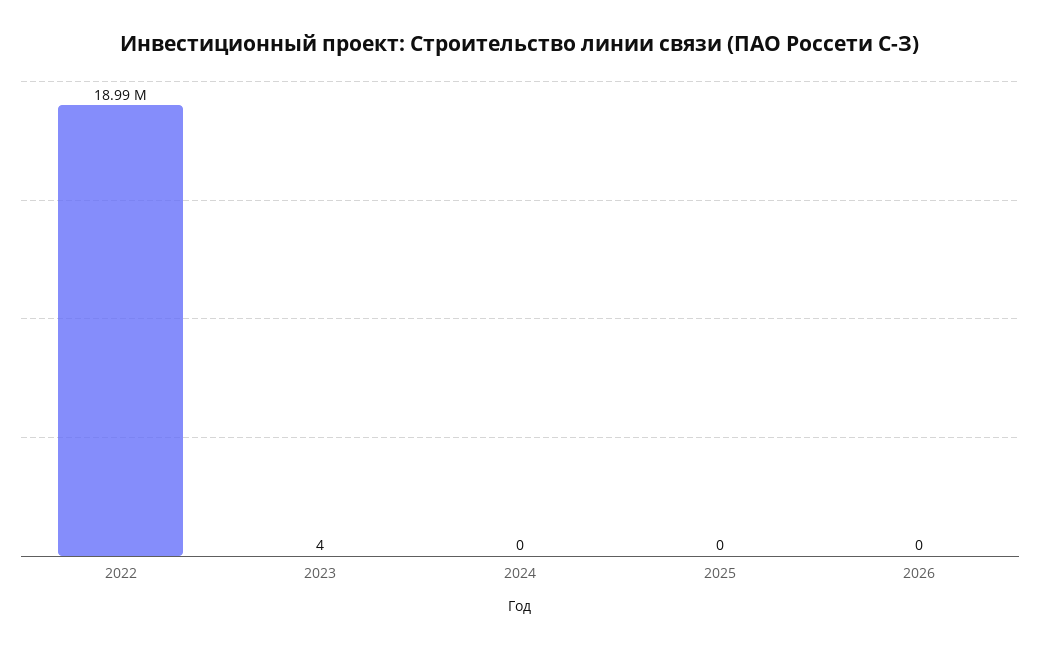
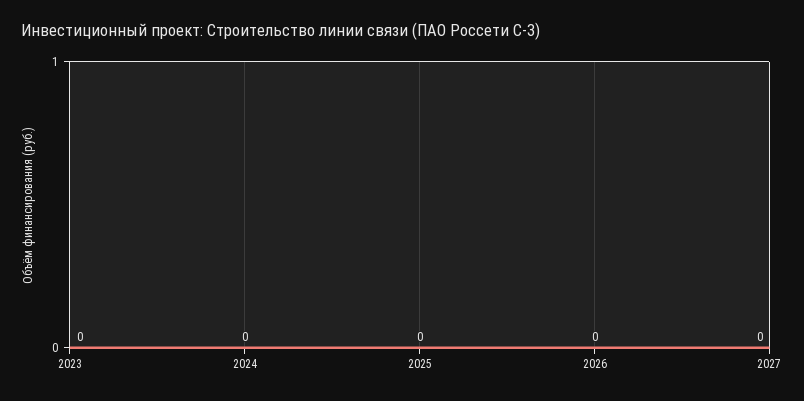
2022: 18990000 -> none
2023: 4 -> 0
2027: none -> 0

